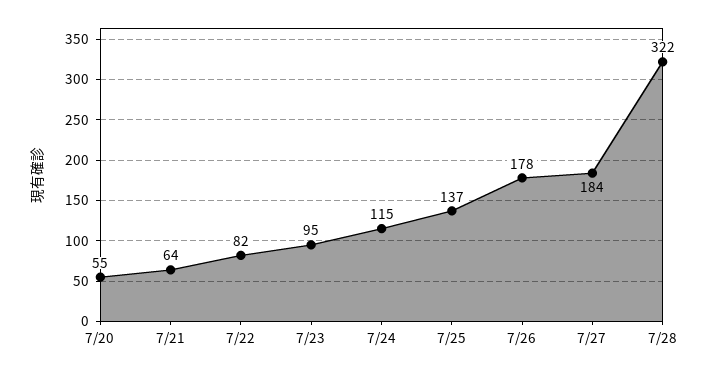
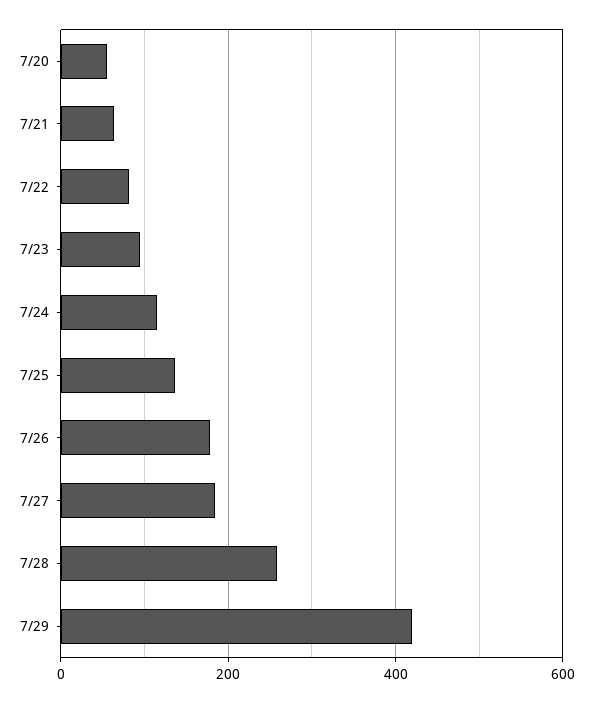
7/28: 322 -> 260
7/29: none -> 420

